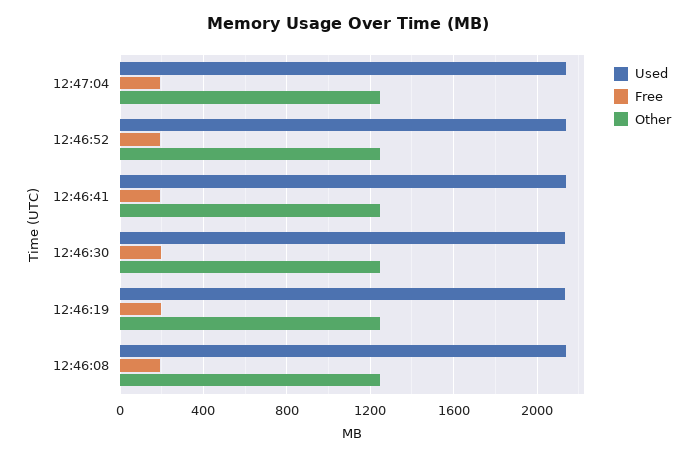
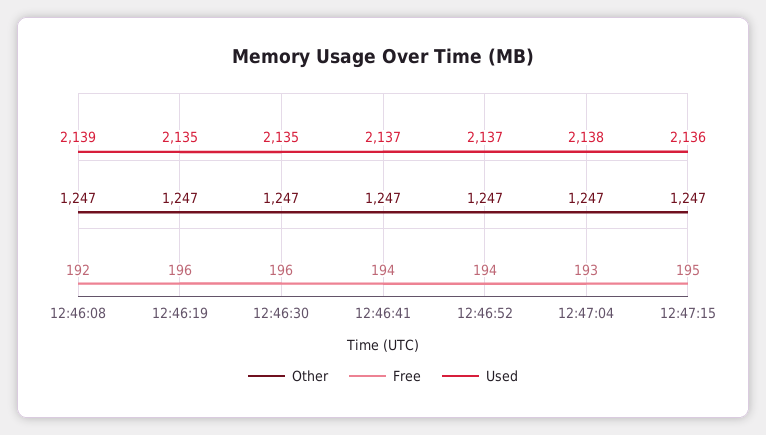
Other, 12:47:15: none -> 1247
Free, 12:47:15: none -> 195
Used, 12:47:15: none -> 2136

